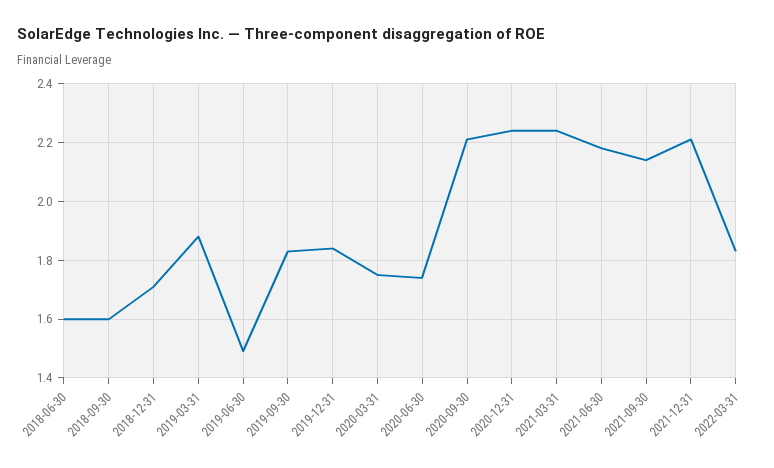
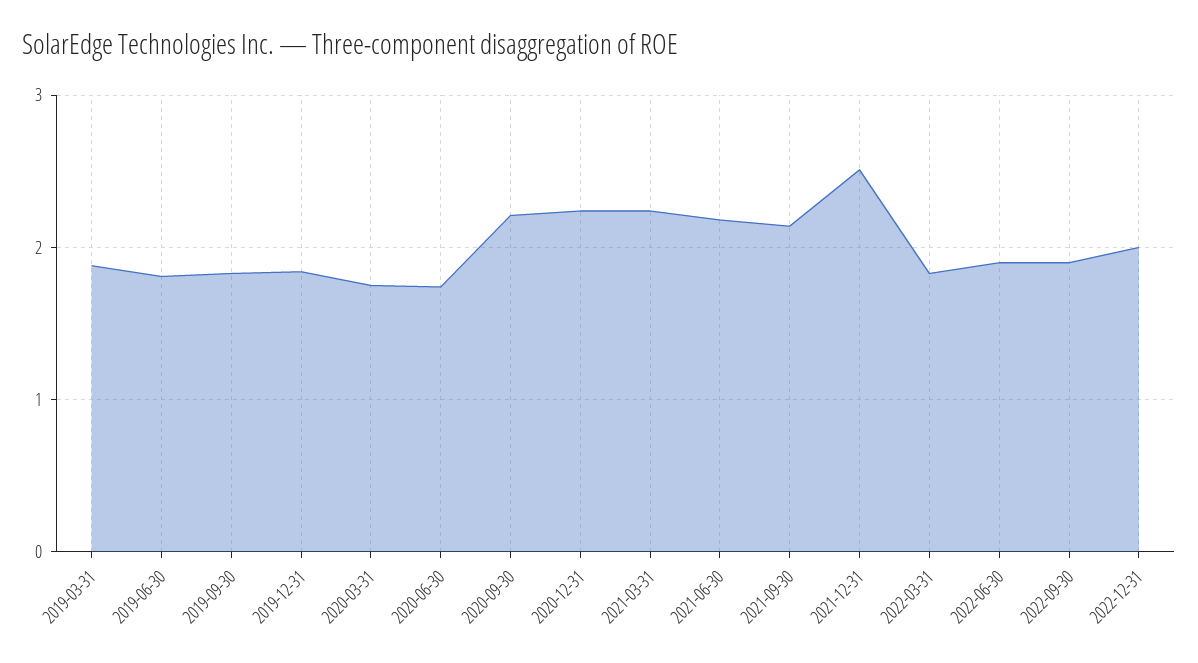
2018-06-30: 1.6 -> none
2018-09-30: 1.6 -> none
2018-12-31: 1.7 -> none
2019-06-30: 1.5 -> 1.8
2021-12-31: 2.2 -> 2.5
2022-06-30: none -> 1.9
2022-09-30: none -> 1.9
2022-12-31: none -> 2

